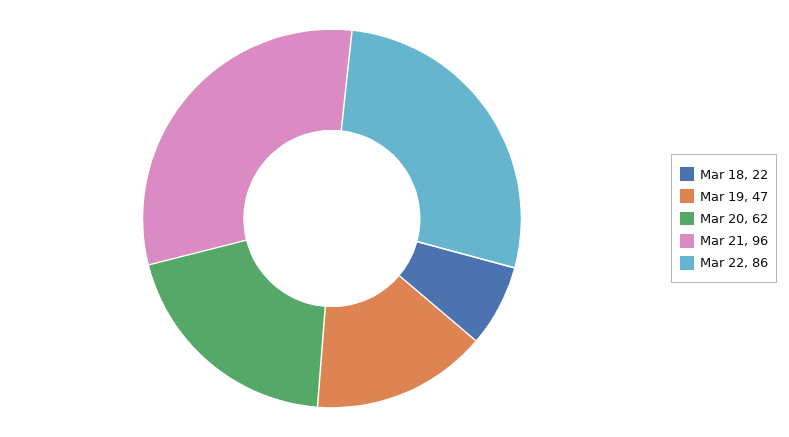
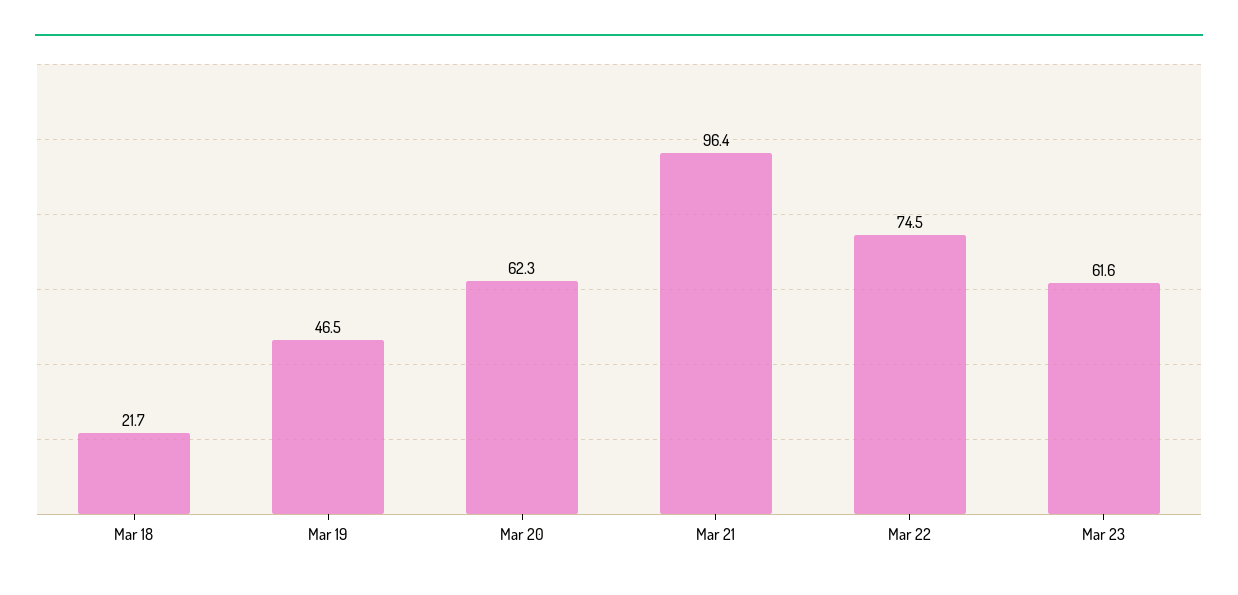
Mar 22: 86 -> 74.5
Mar 23: none -> 61.6

